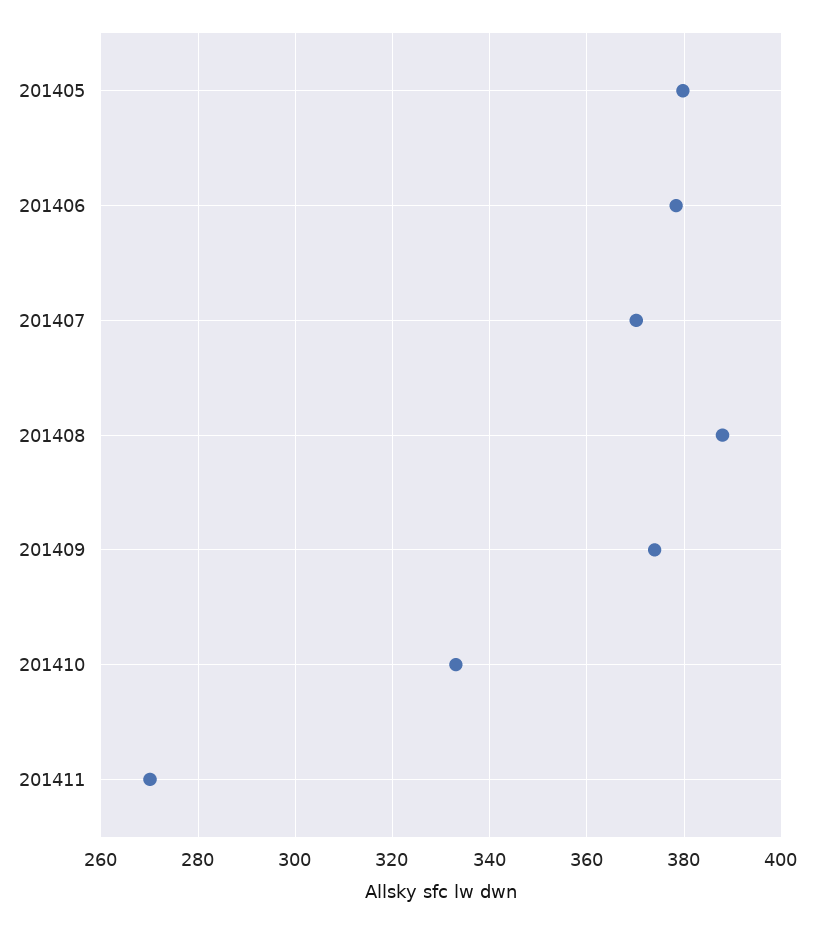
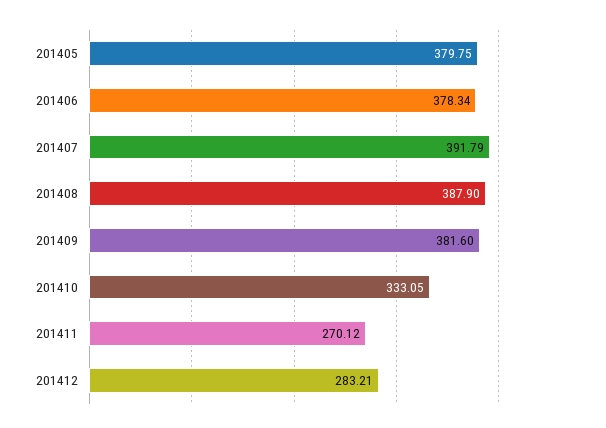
201407: 370 -> 391.79
201409: 374 -> 381.6
201412: none -> 283.21

